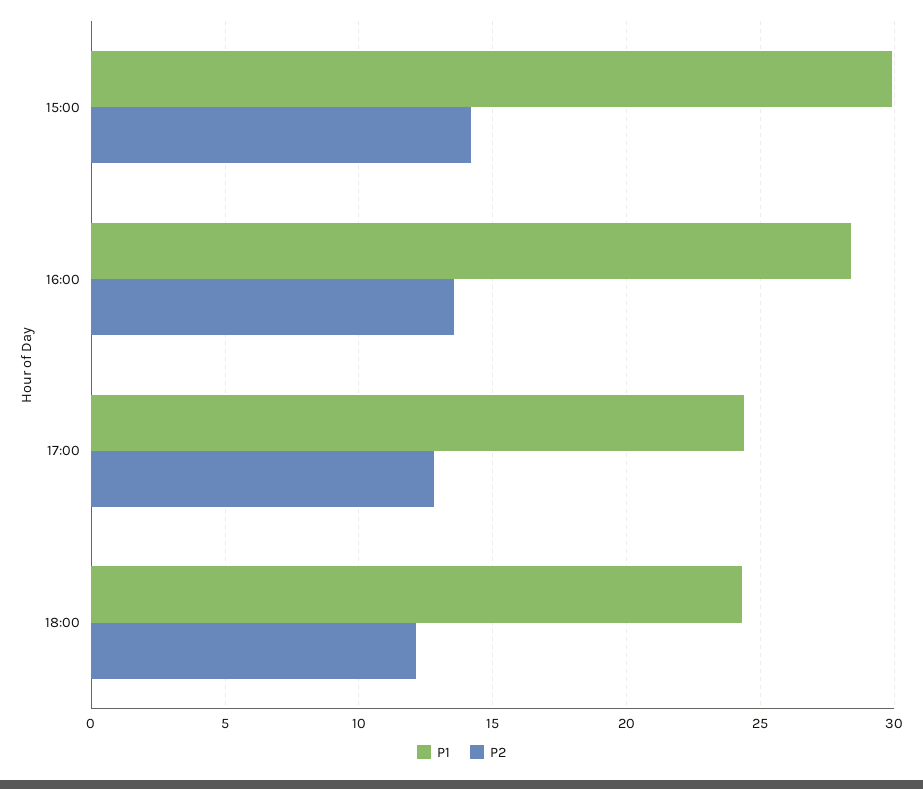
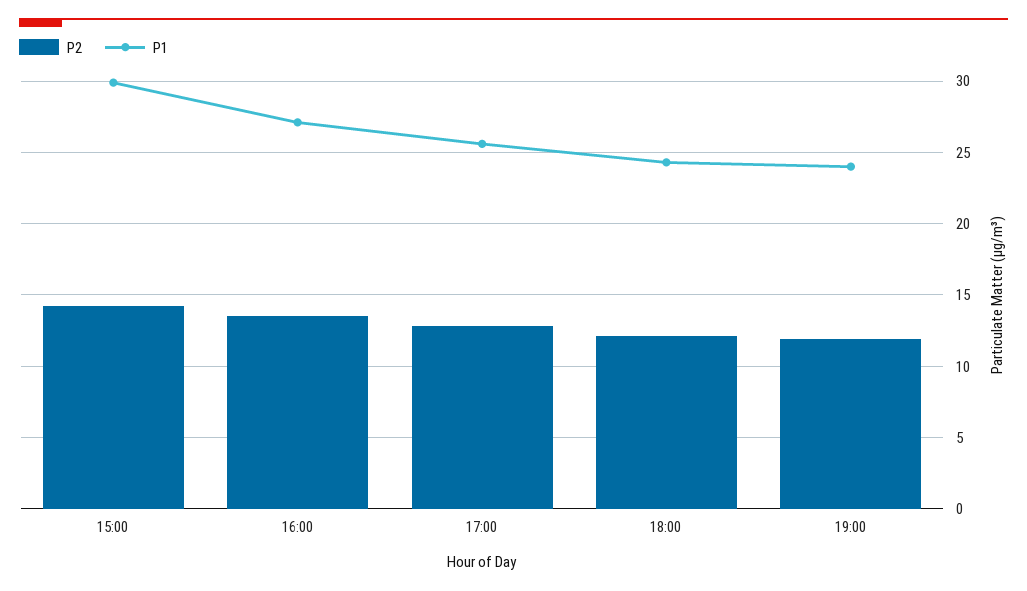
P1, 16:00: 28.5 -> 27
P1, 17:00: 24.5 -> 25.5
P2, 19:00: none -> 12
P1, 19:00: none -> 24

